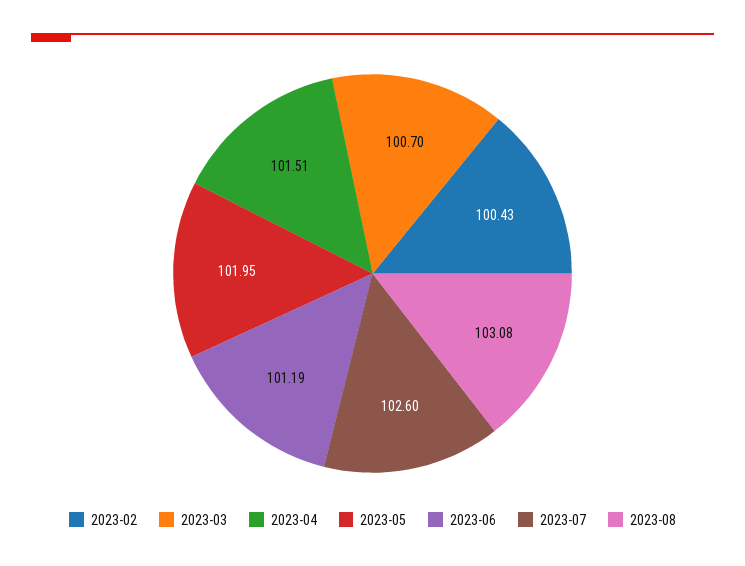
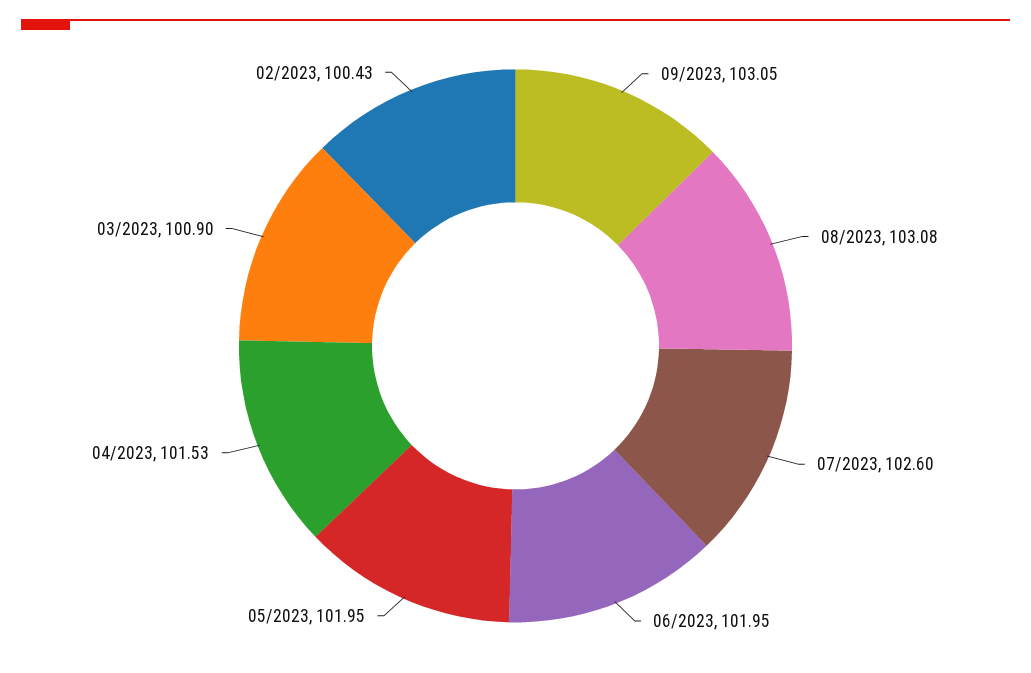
2023-03: 100.7 -> 100.9
2023-04: 101.51 -> 101.53
2023-06: 101.19 -> 101.95
09/2023: none -> 103.05

